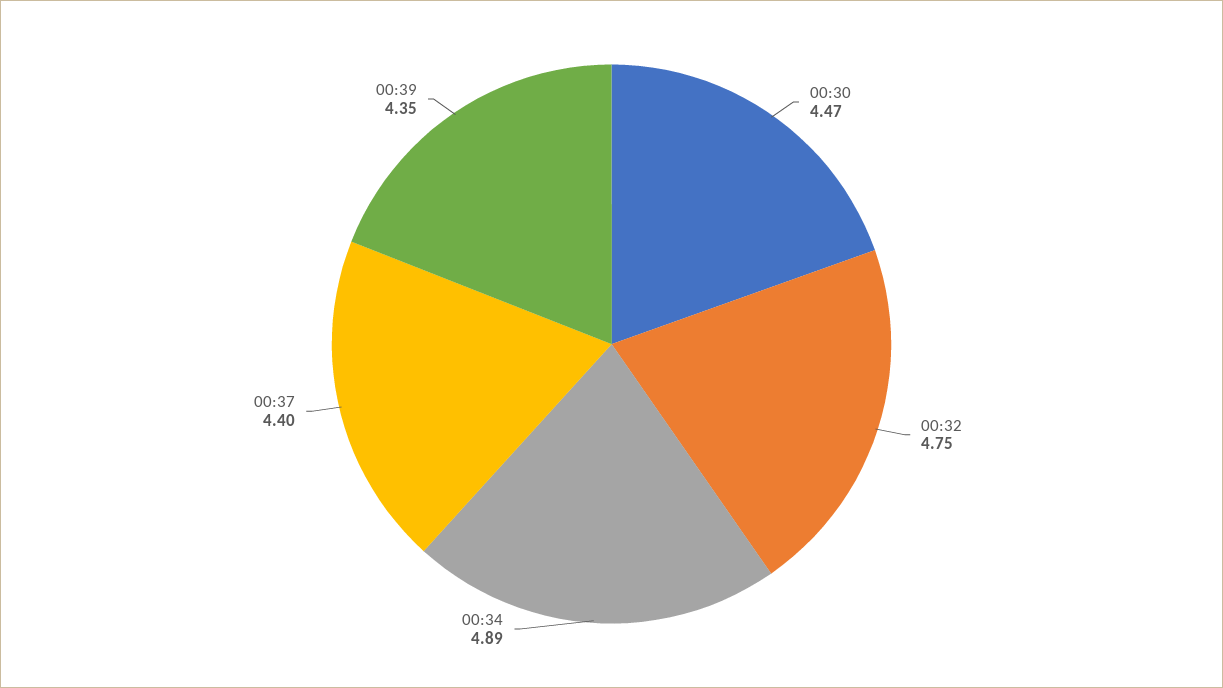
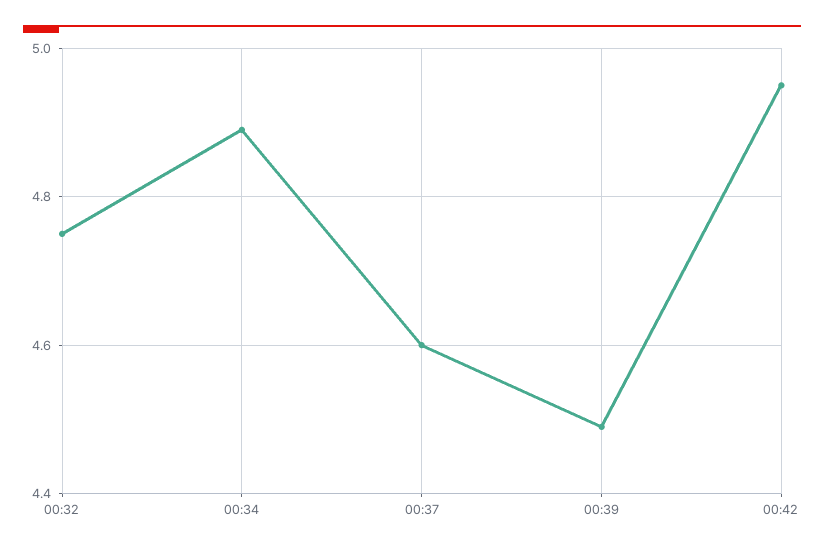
00:30: 4.47 -> none
00:37: 4.4 -> 4.6
00:39: 4.35 -> 4.5
00:42: none -> 4.95

